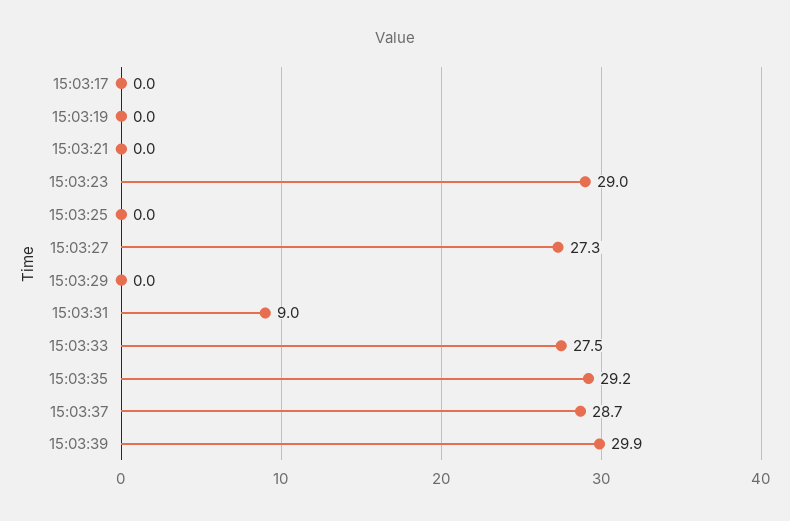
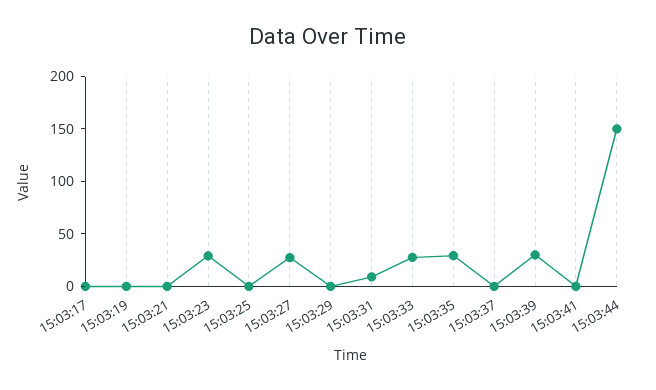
15:03:37: 28.7 -> 0
15:03:41: none -> 0
15:03:44: none -> 150

